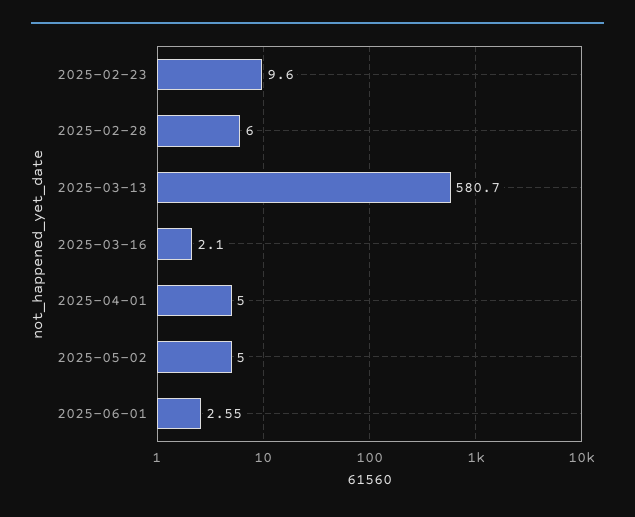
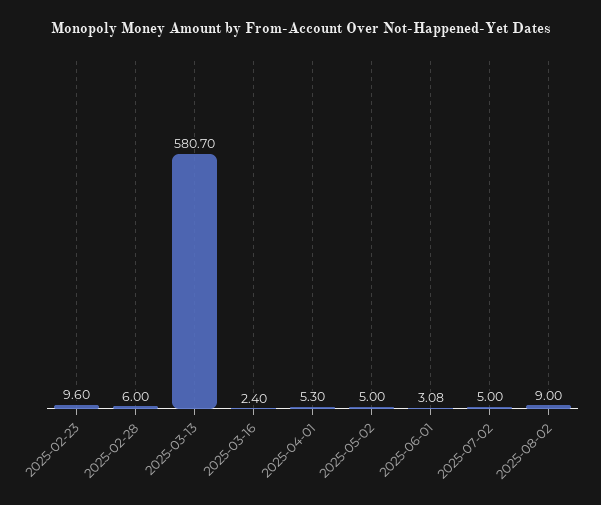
2025-03-16: 2.1 -> 2.4
2025-04-01: 5 -> 5.3
2025-06-01: 2.55 -> 3.08
2025-07-02: none -> 5
2025-08-02: none -> 9

